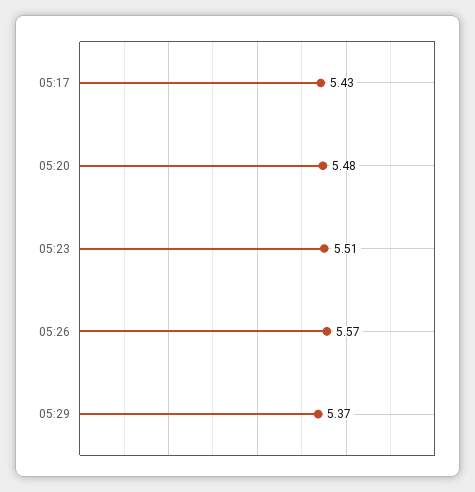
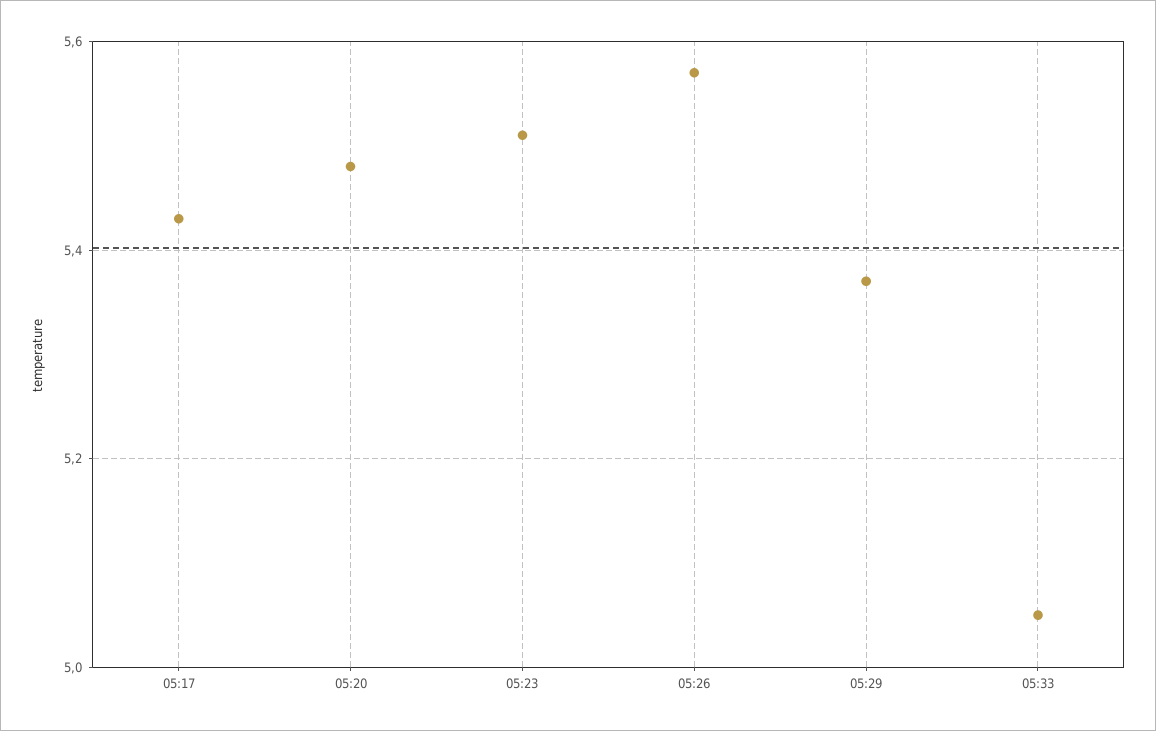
05:33: none -> 5.05

